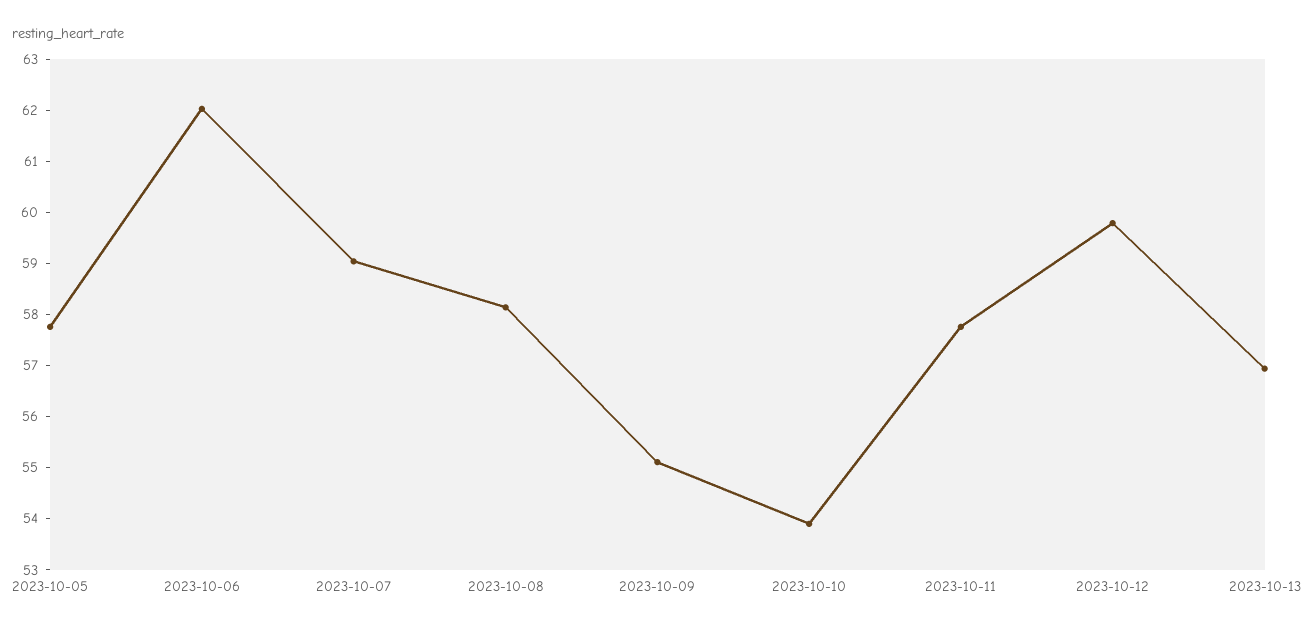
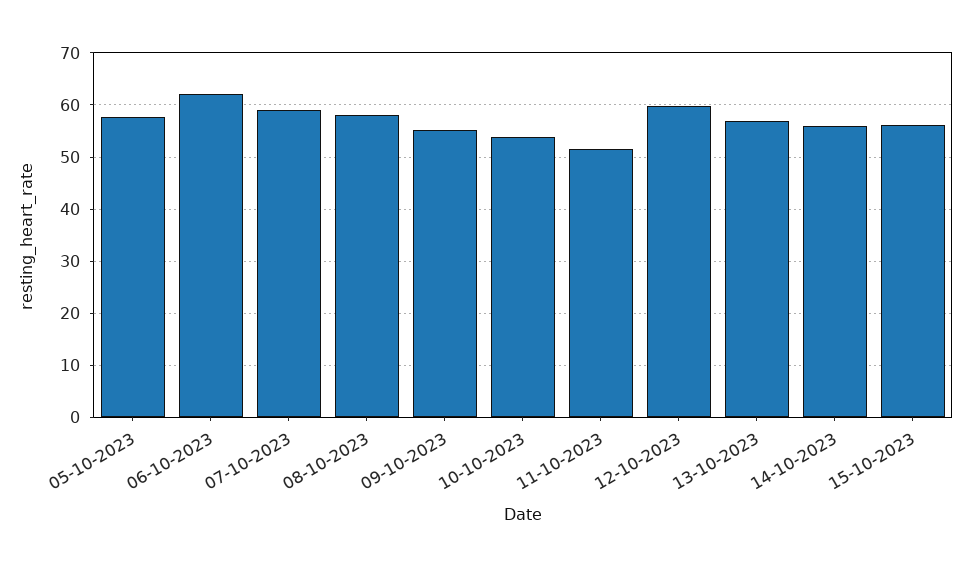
2023-10-11: 57.8 -> 52
14-10-2023: none -> 56
15-10-2023: none -> 56

